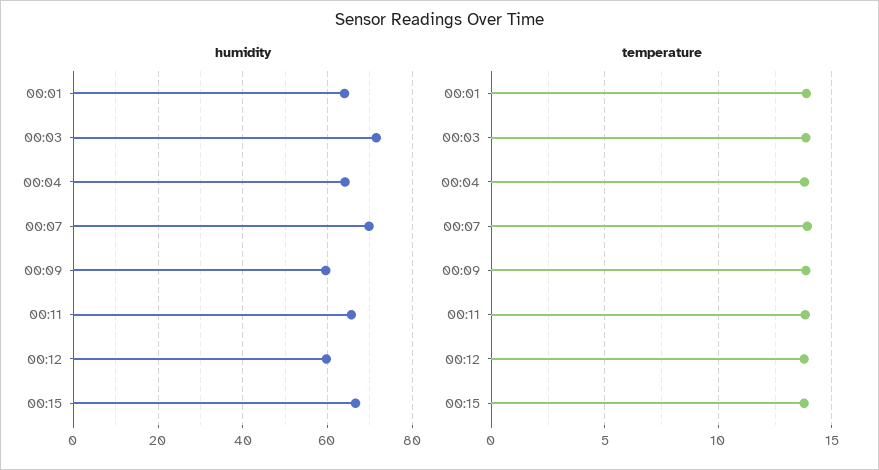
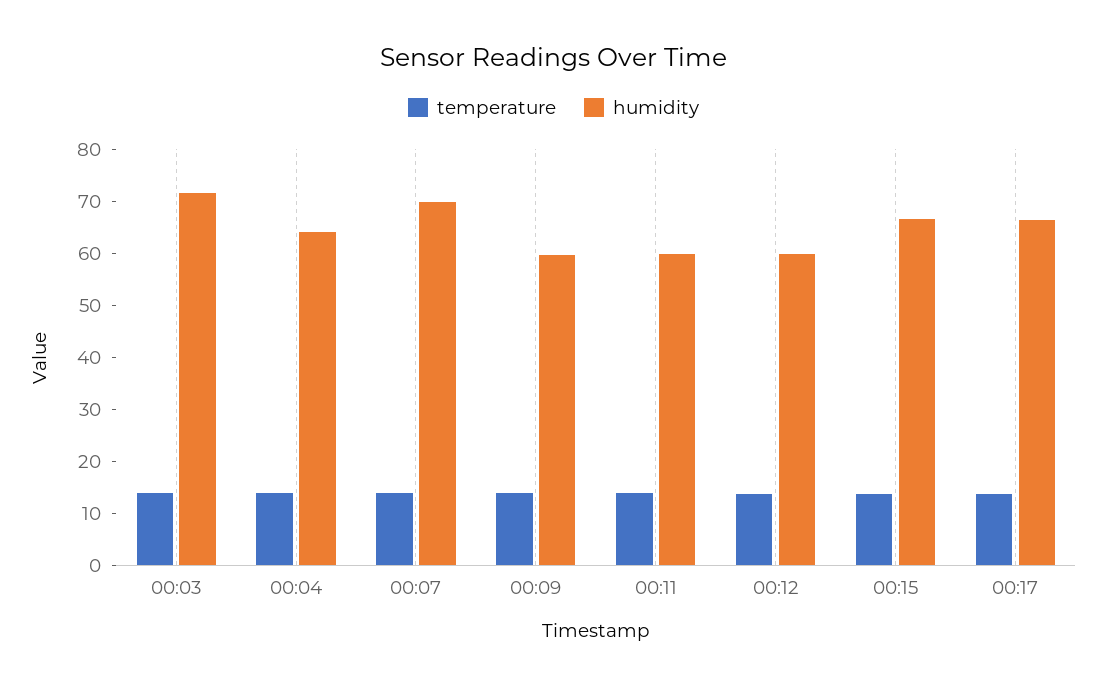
humidity, 00:01: 64 -> none
humidity, 00:11: 66 -> 60
temperature, 00:01: 14 -> none
temperature, 00:17: none -> 14
humidity, 00:17: none -> 66

